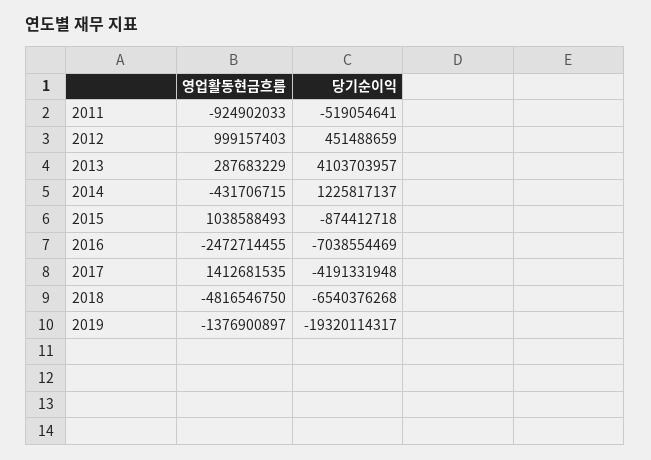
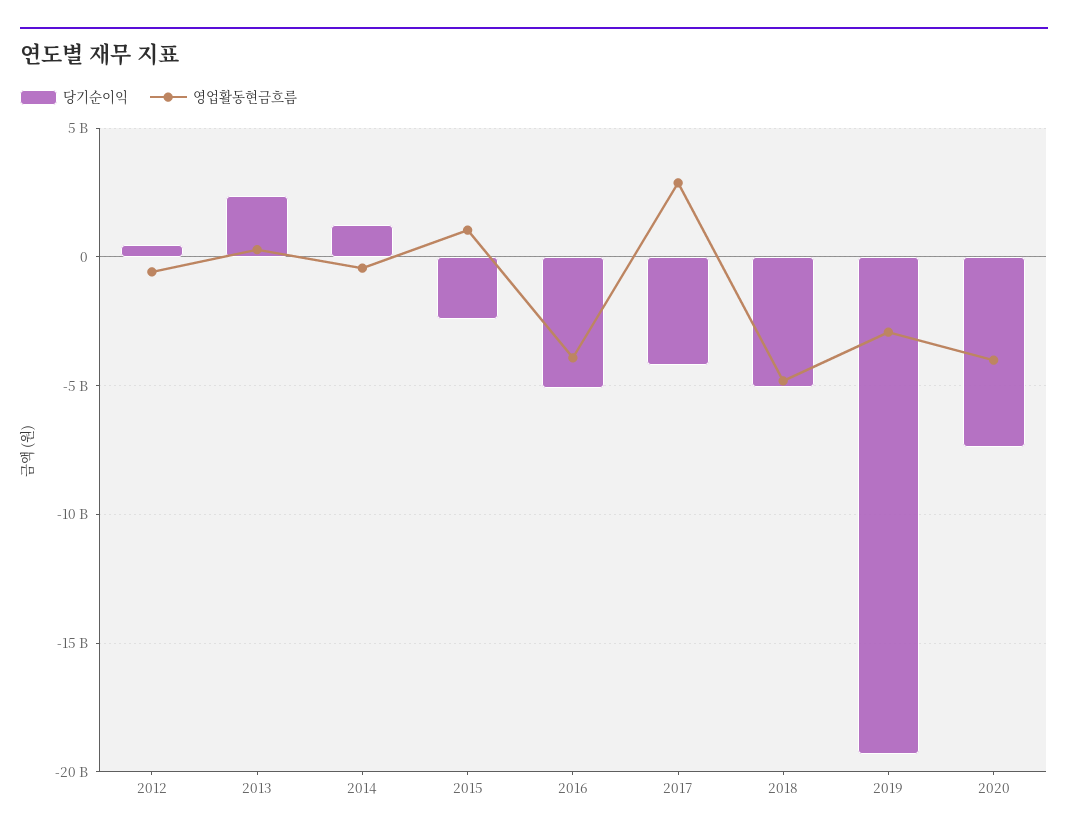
영업활동현금흐름, 2011: -924902033 -> none
당기순이익, 2011: -519054641 -> none
영업활동현금흐름, 2012: 999157403 -> -500000000
당기순이익, 2013: 4103703957 -> 2500000000
당기순이익, 2015: -874412718 -> -2500000000
영업활동현금흐름, 2016: -2472714455 -> -4000000000
당기순이익, 2016: -7038554469 -> -5000000000
영업활동현금흐름, 2017: 1412681535 -> 3000000000
당기순이익, 2018: -6540376268 -> -5000000000
영업활동현금흐름, 2019: -1376900897 -> -3000000000
당기순이익, 2020: none -> -7500000000
영업활동현금흐름, 2020: none -> -4000000000

